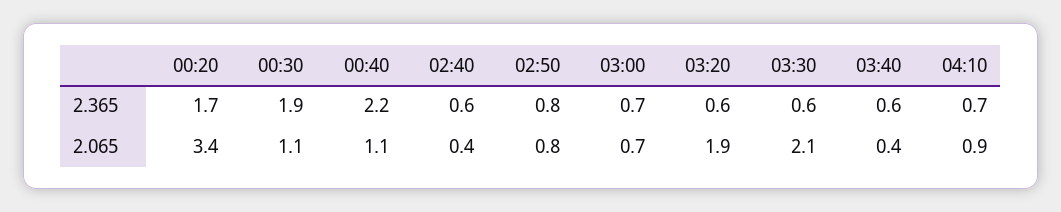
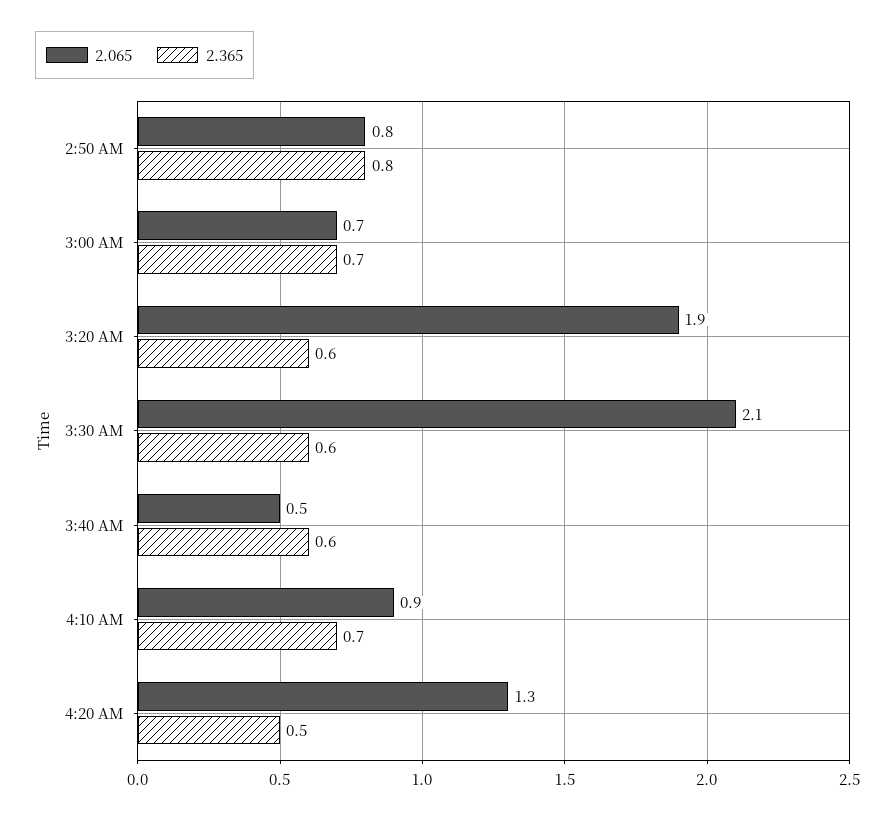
2.365, 00:20: 1.7 -> none
2.365, 00:30: 1.9 -> none
2.365, 00:40: 2.2 -> none
2.365, 02:40: 0.6 -> none
2.065, 00:20: 3.4 -> none
2.065, 00:30: 1.1 -> none
2.065, 00:40: 1.1 -> none
2.065, 02:40: 0.4 -> none
2.065, 03:40: 0.4 -> 0.5
2.065, 4:20 AM: none -> 1.3
2.365, 4:20 AM: none -> 0.5

